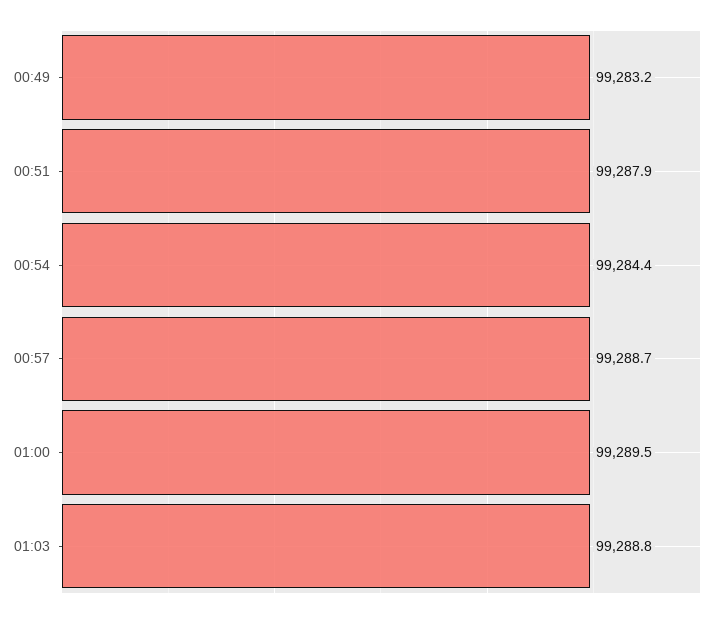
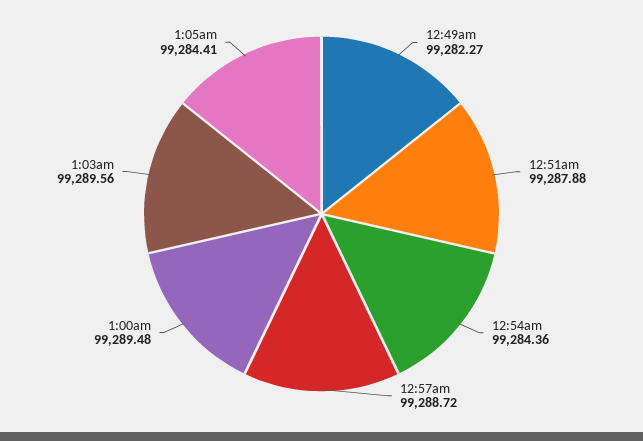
00:49: 99283.2 -> 99282.27
01:03: 99288.8 -> 99289.56
1:05am: none -> 99284.41

